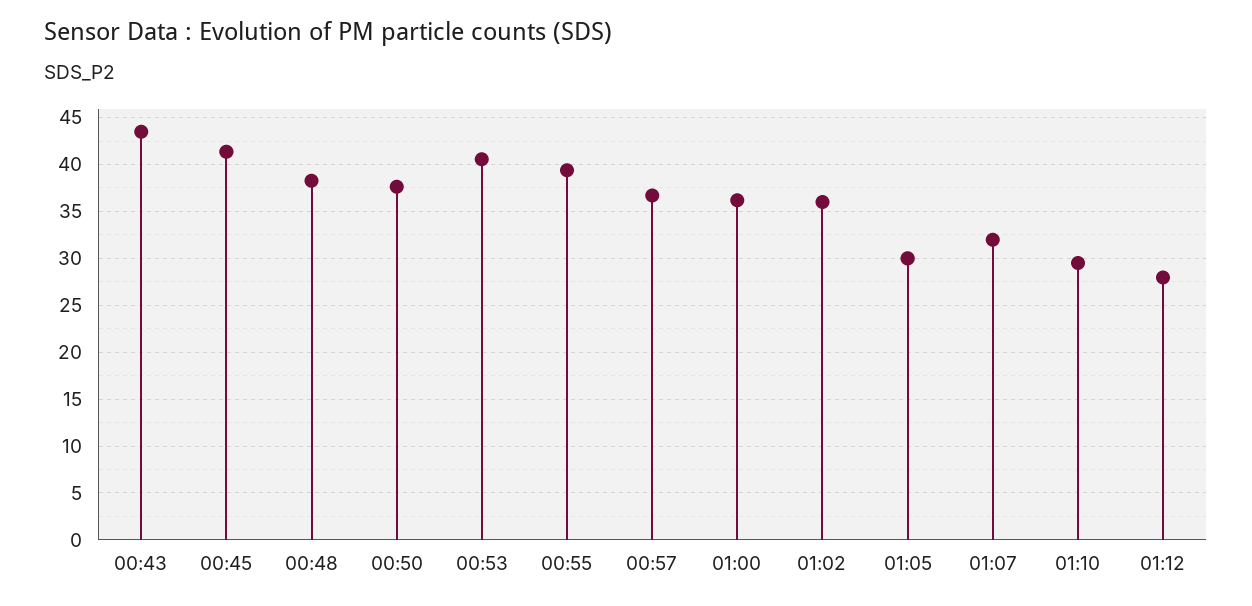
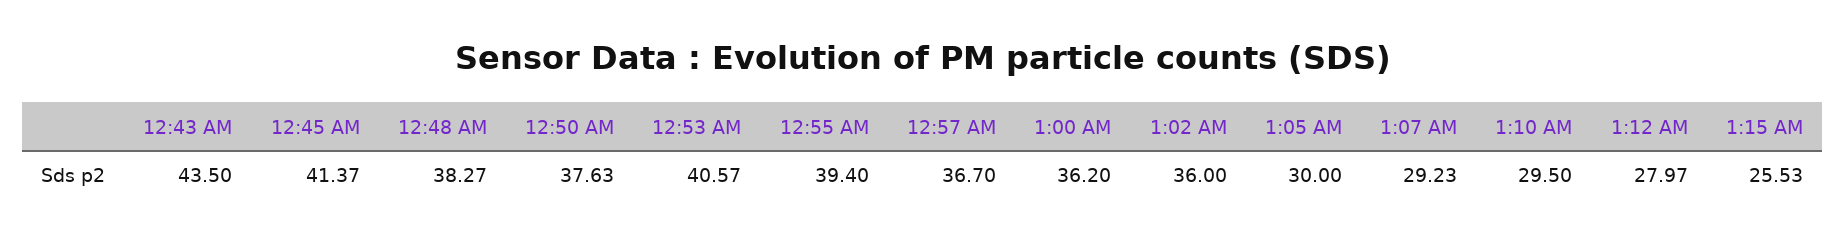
01:07: 32 -> 29.23
1:15 AM: none -> 25.53

